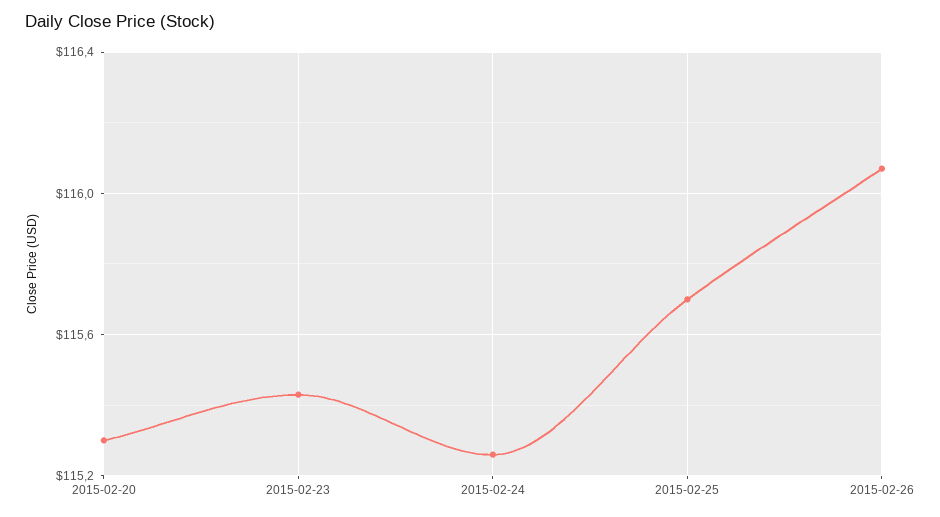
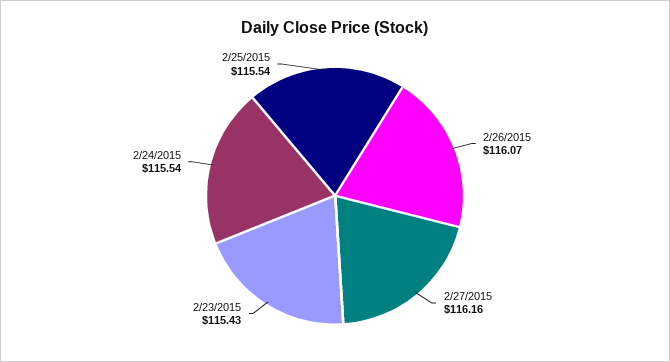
2015-02-20: 115.3 -> none
2015-02-24: 115.25 -> 115.54
2015-02-25: 115.7 -> 115.54
2/27/2015: none -> 116.16

